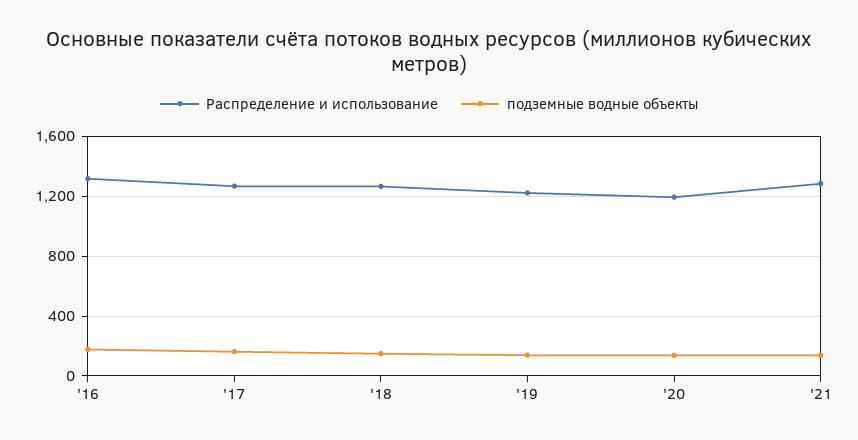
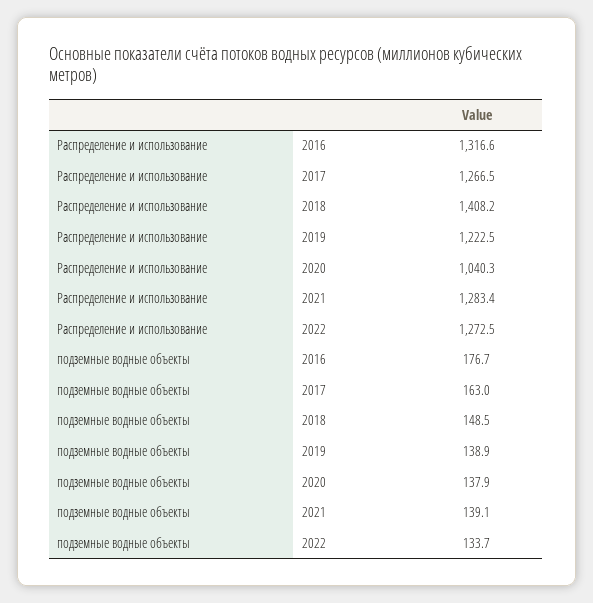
Распределение и использование, '18: 1250 -> 1408.2
Распределение и использование, '20: 1200 -> 1040.3
Распределение и использование, 2022: none -> 1272.5
подземные водные объекты, 2022: none -> 133.7

